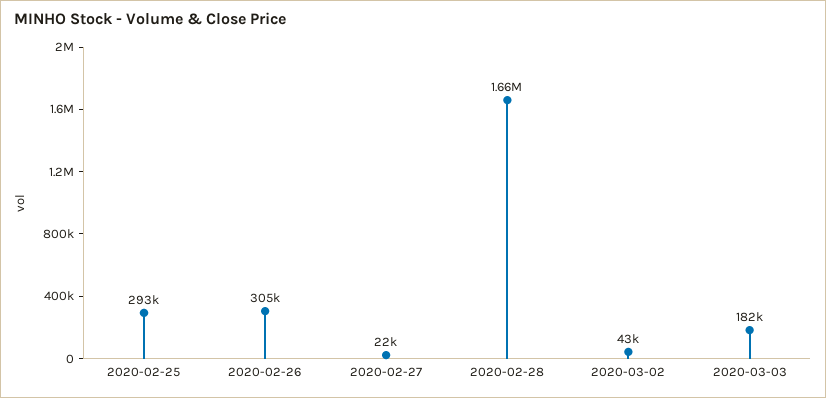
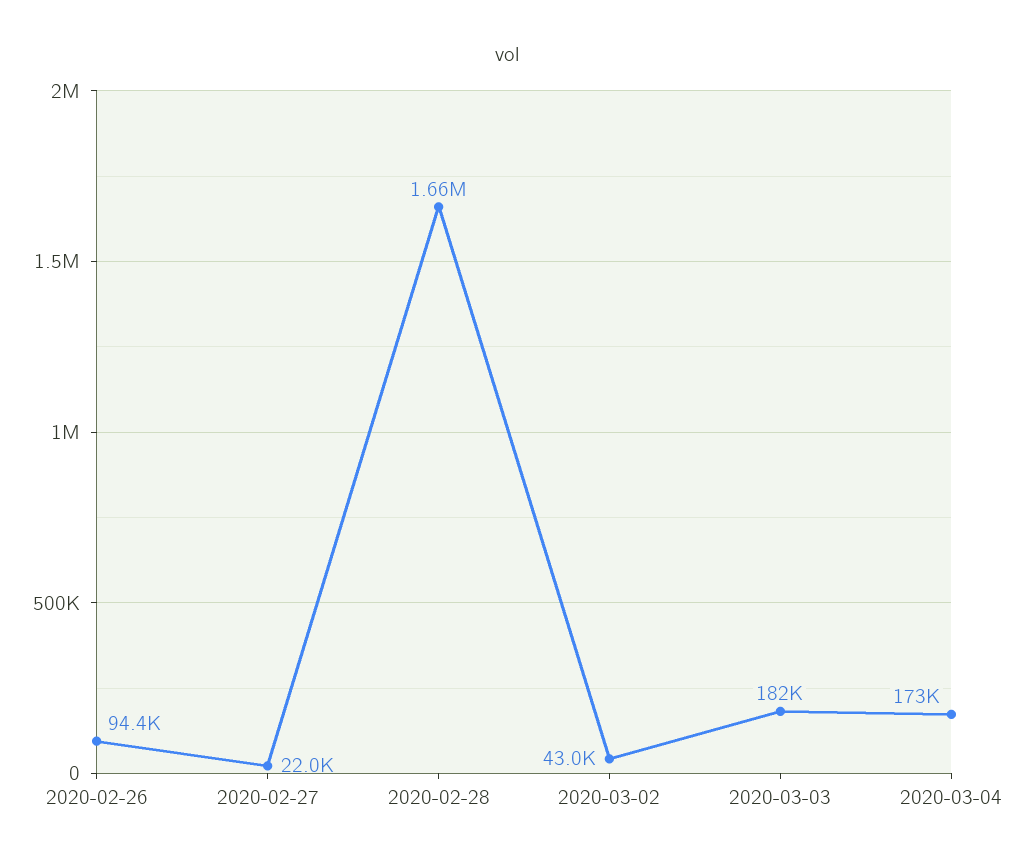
2020-02-25: 293000 -> none
2020-02-26: 305000 -> 94400
2020-03-04: none -> 173000

